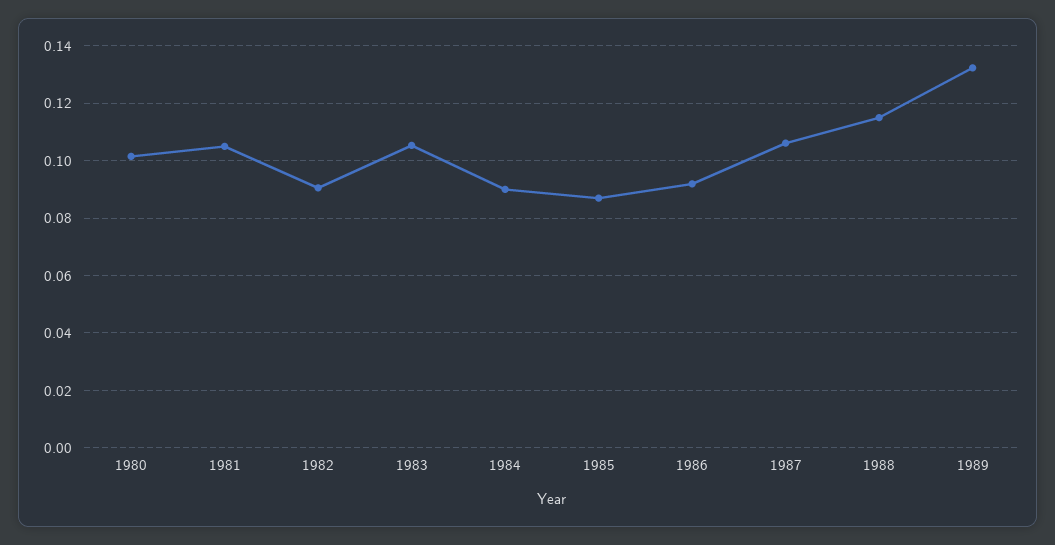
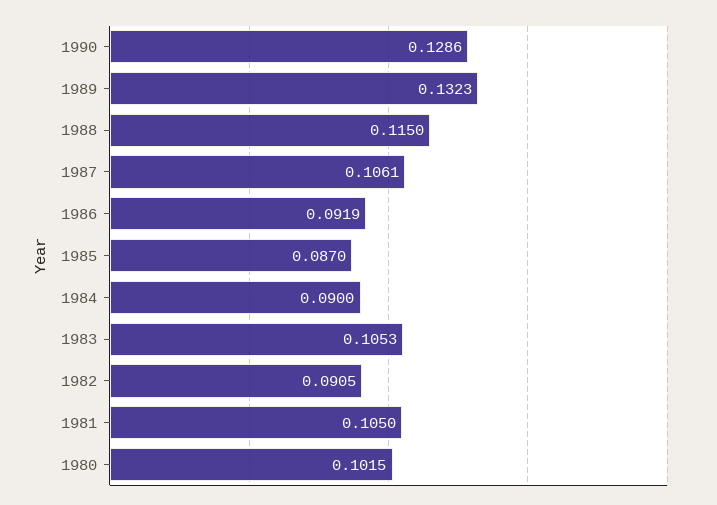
1990: none -> 0.1286

